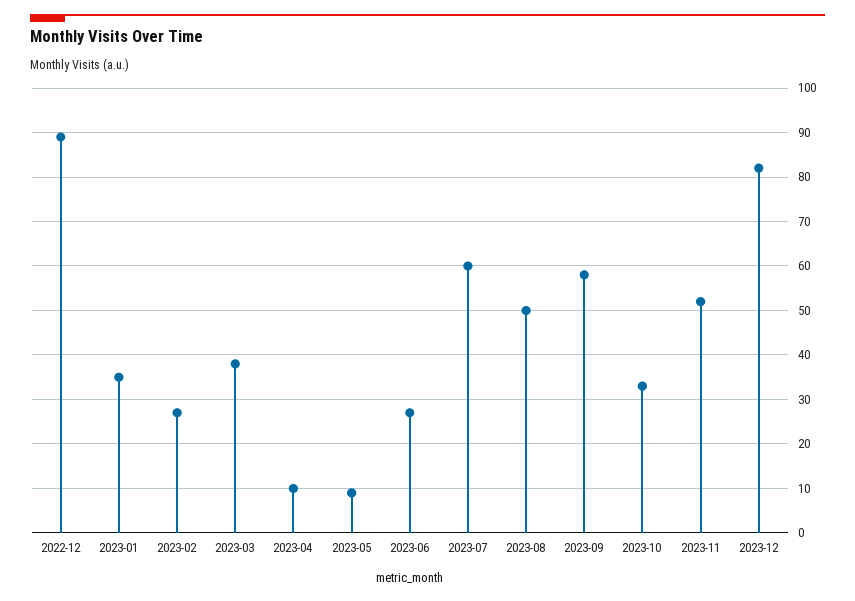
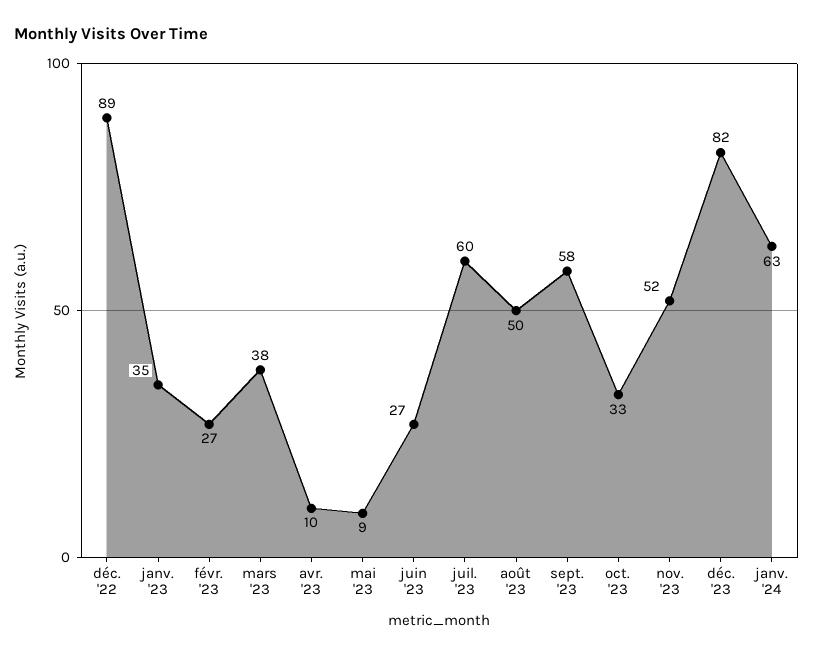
janv. '24: none -> 63

